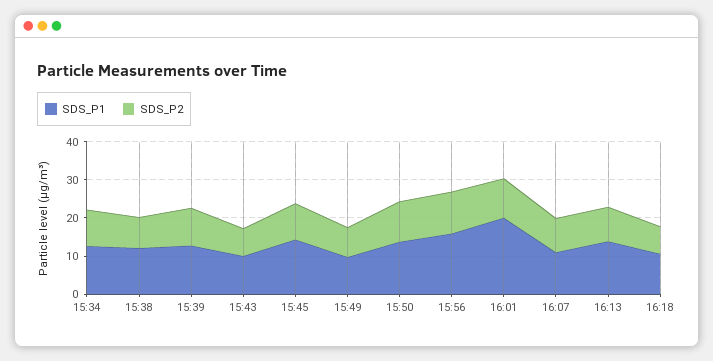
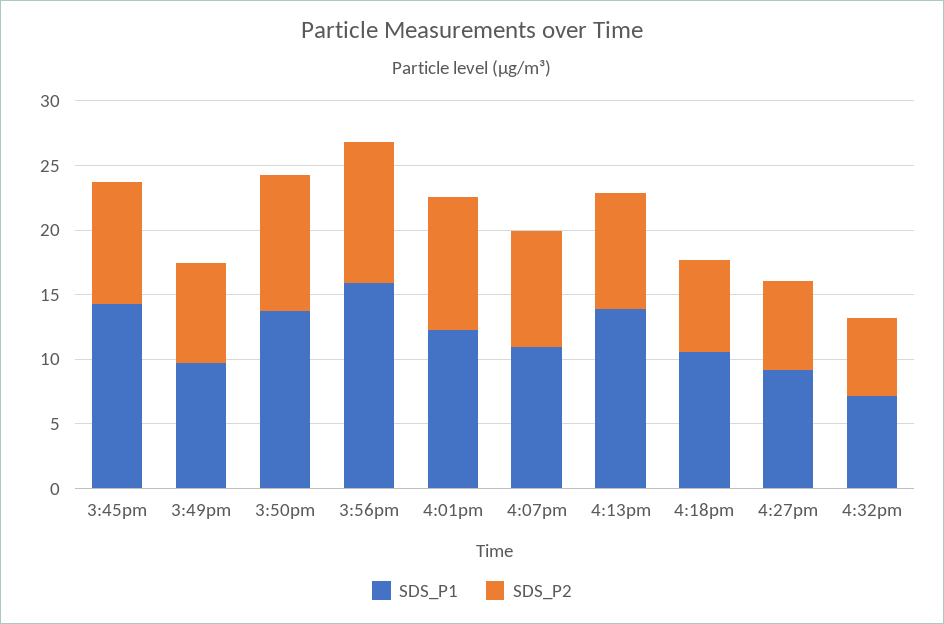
SDS_P1, 15:34: 12.5 -> none
SDS_P2, 15:34: 10 -> none
SDS_P1, 15:38: 12.5 -> none
SDS_P2, 15:38: 7.5 -> none
SDS_P1, 15:39: 12.5 -> none
SDS_P2, 15:39: 10 -> none
SDS_P1, 15:43: 10 -> none
SDS_P2, 15:43: 7.5 -> none
SDS_P1, 16:01: 20 -> 12
SDS_P1, 4:27pm: none -> 9
SDS_P2, 4:27pm: none -> 7
SDS_P1, 4:32pm: none -> 7
SDS_P2, 4:32pm: none -> 6

